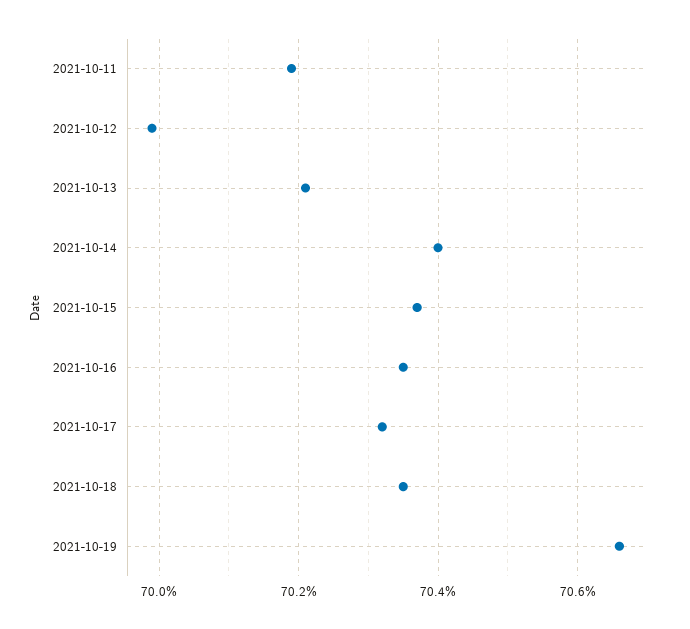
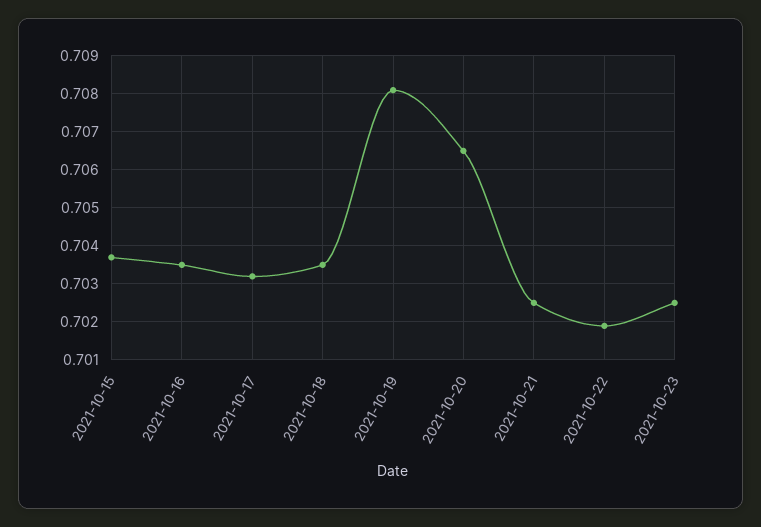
2021-10-11: 0.702 -> none
2021-10-12: 0.7 -> none
2021-10-13: 0.702 -> none
2021-10-14: 0.704 -> none
2021-10-19: 0.7065 -> 0.708
2021-10-20: none -> 0.7065
2021-10-21: none -> 0.7025
2021-10-22: none -> 0.702
2021-10-23: none -> 0.7025

